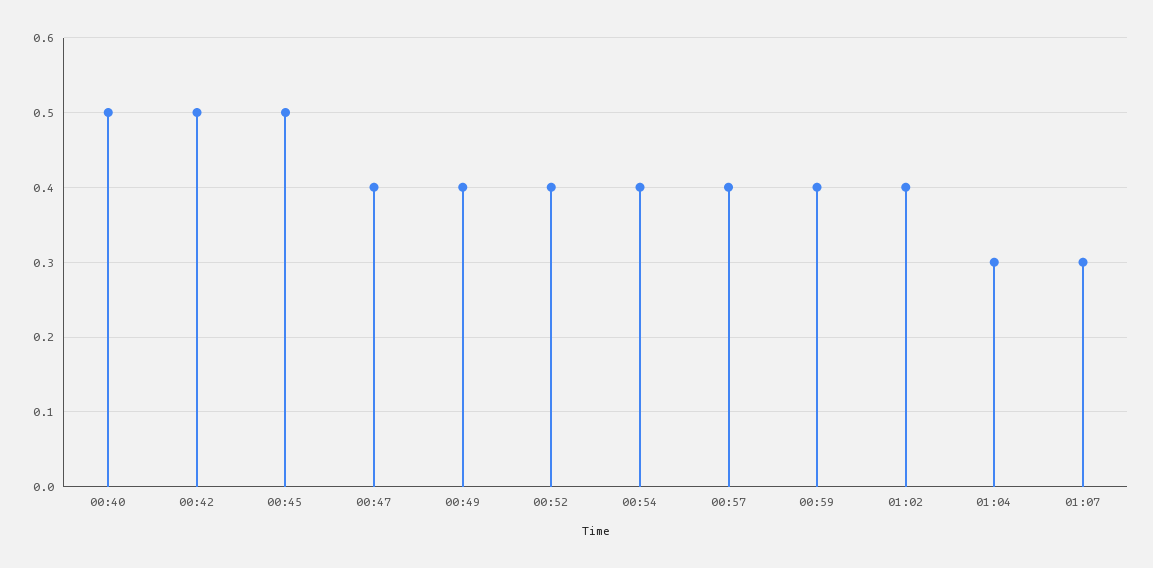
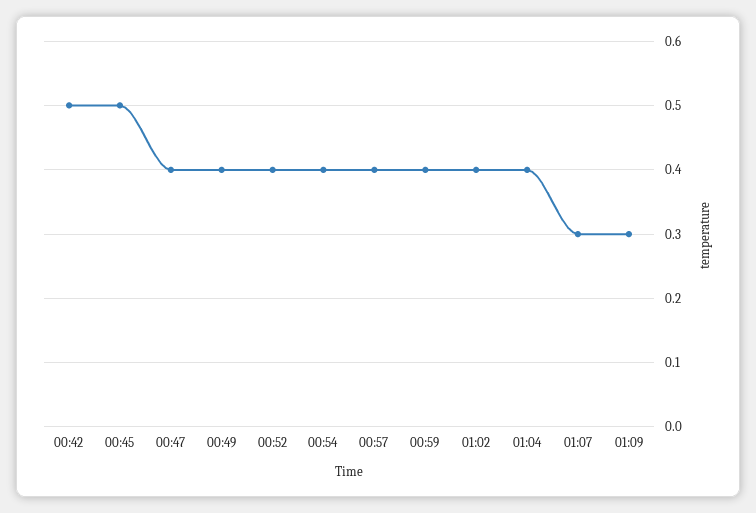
00:40: 0.5 -> none
01:04: 0.3 -> 0.4
01:09: none -> 0.3

